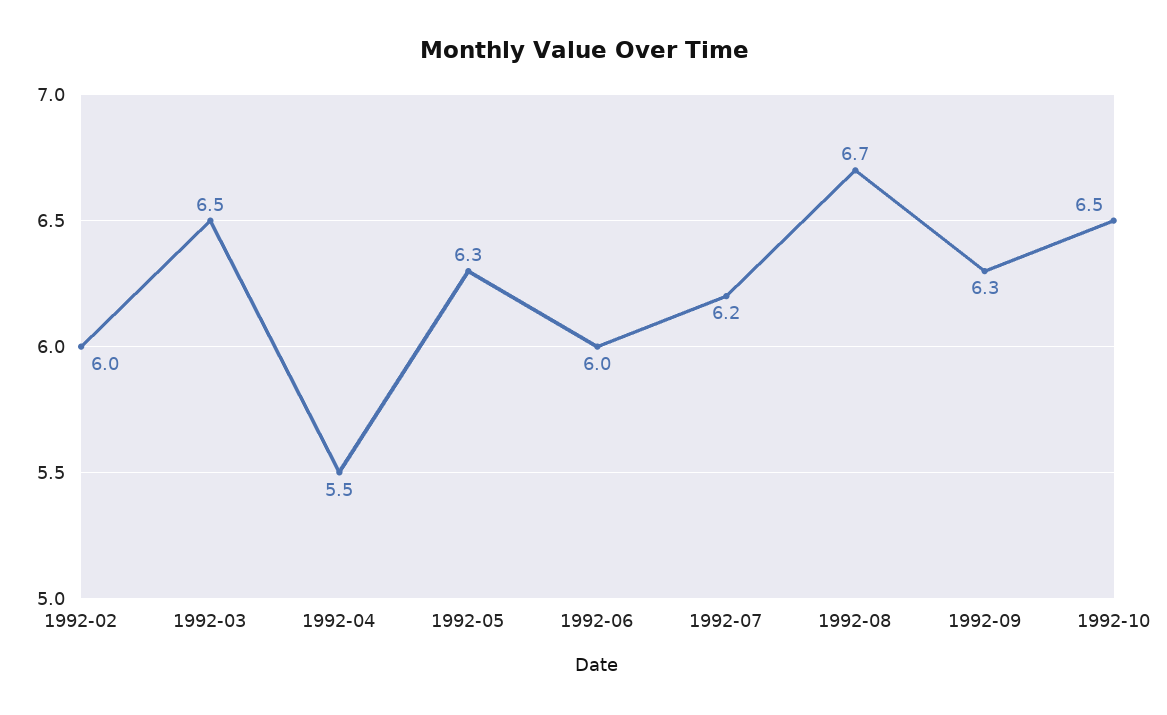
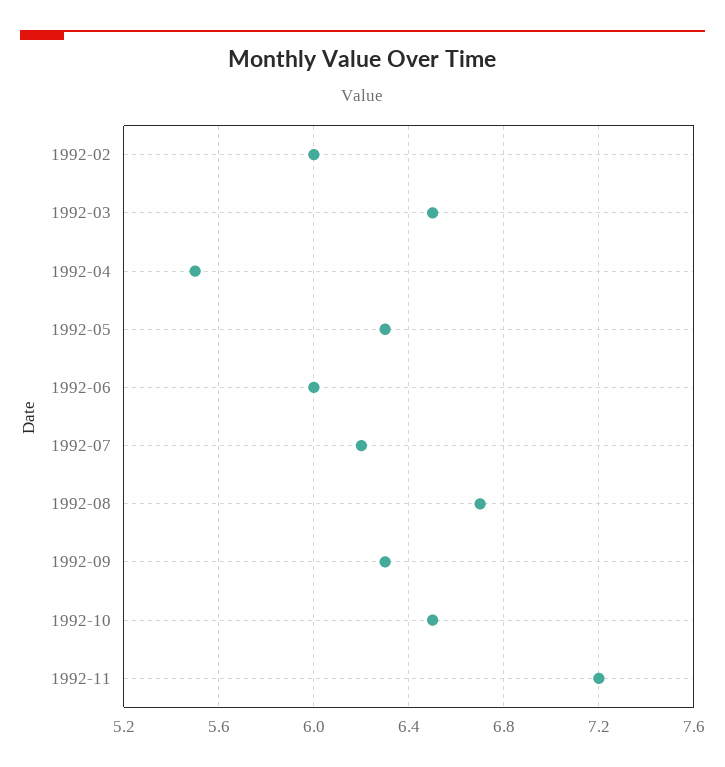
1992-11: none -> 7.2

